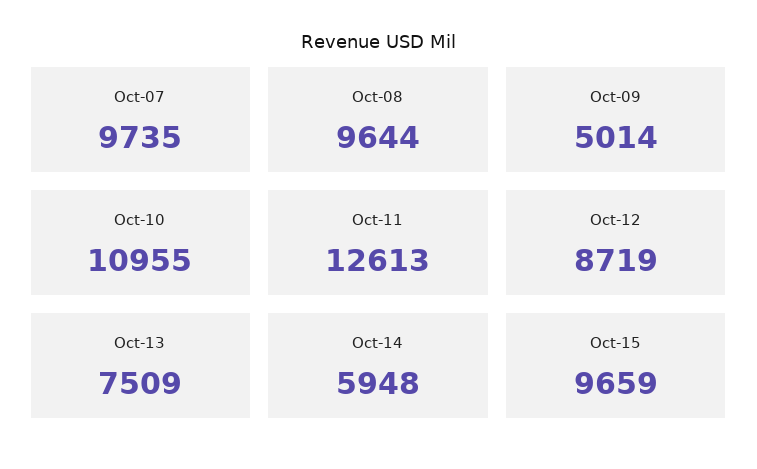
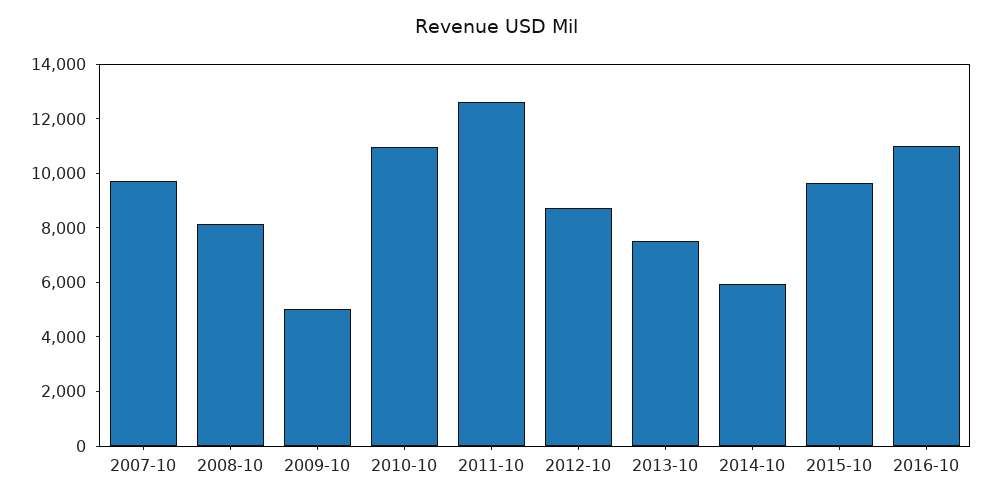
Oct-08: 9644 -> 8000
2016-10: none -> 11000

